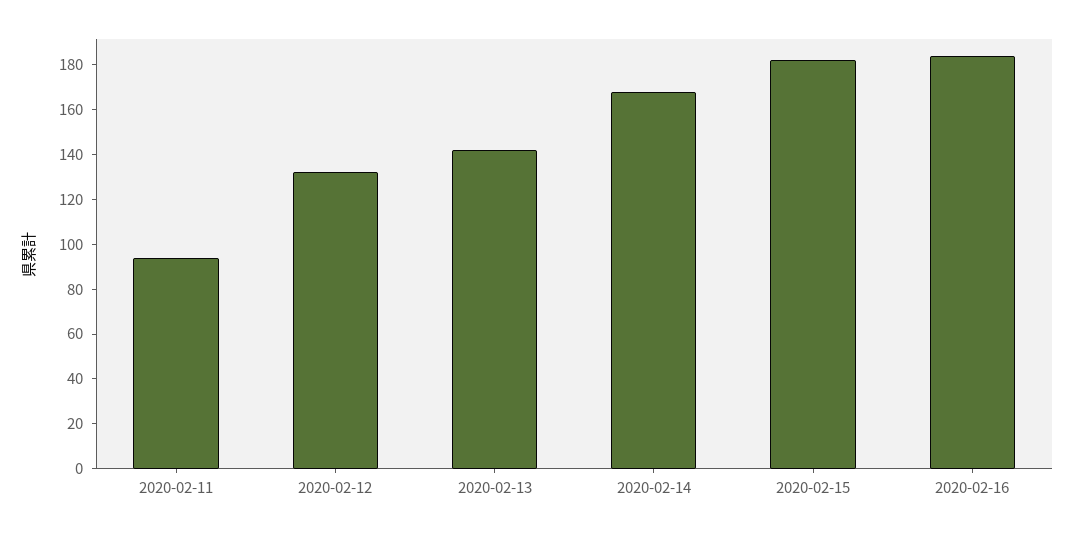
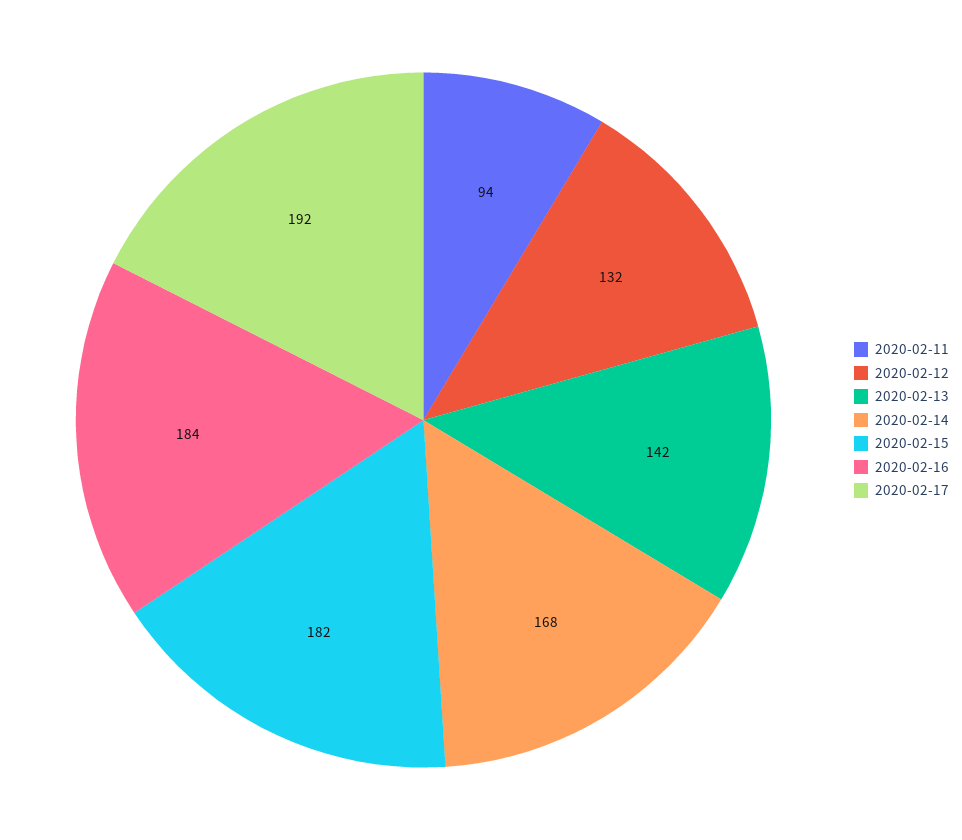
2020-02-17: none -> 192

